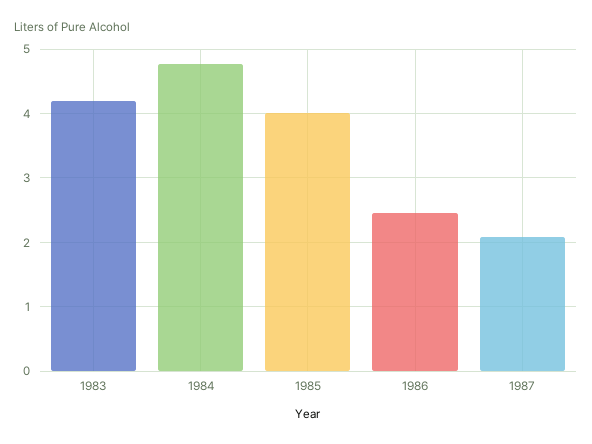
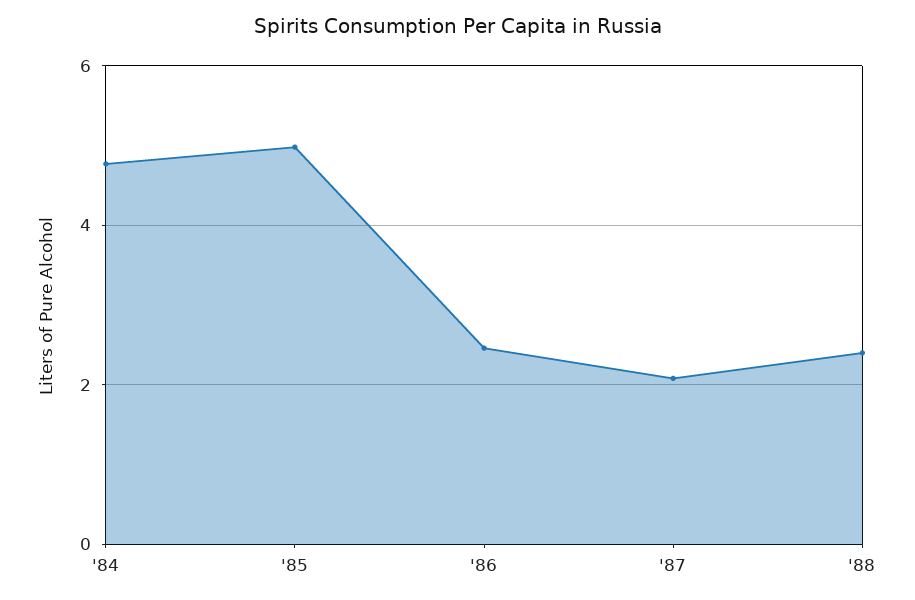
1983: 4.2 -> none
1985: 4 -> 5
'88: none -> 2.4

